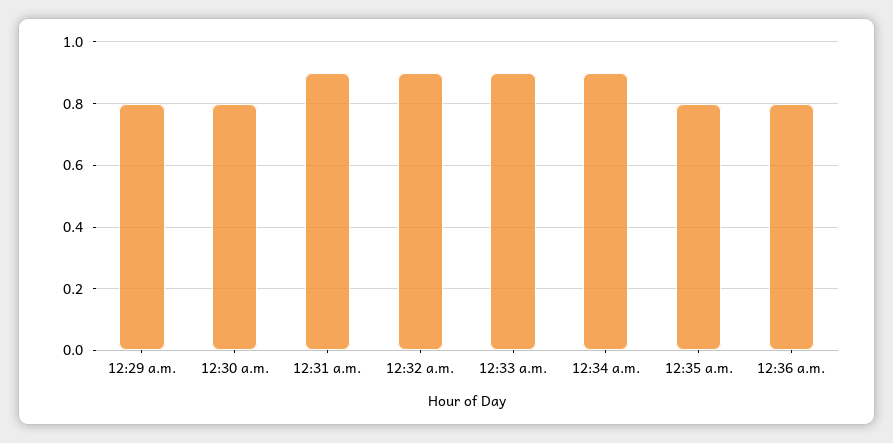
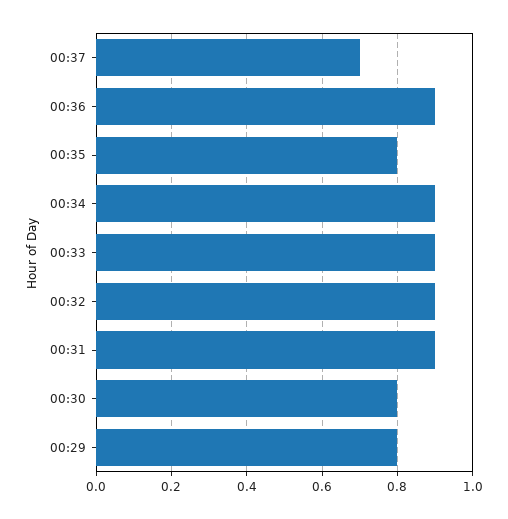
12:36 a.m.: 0.8 -> 0.9
00:37: none -> 0.7

